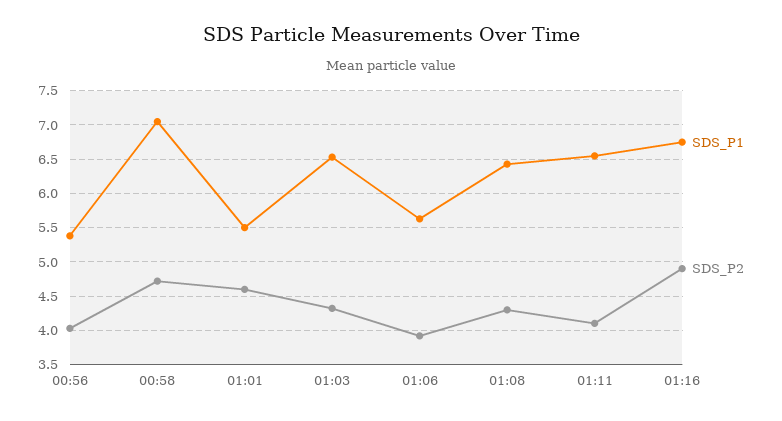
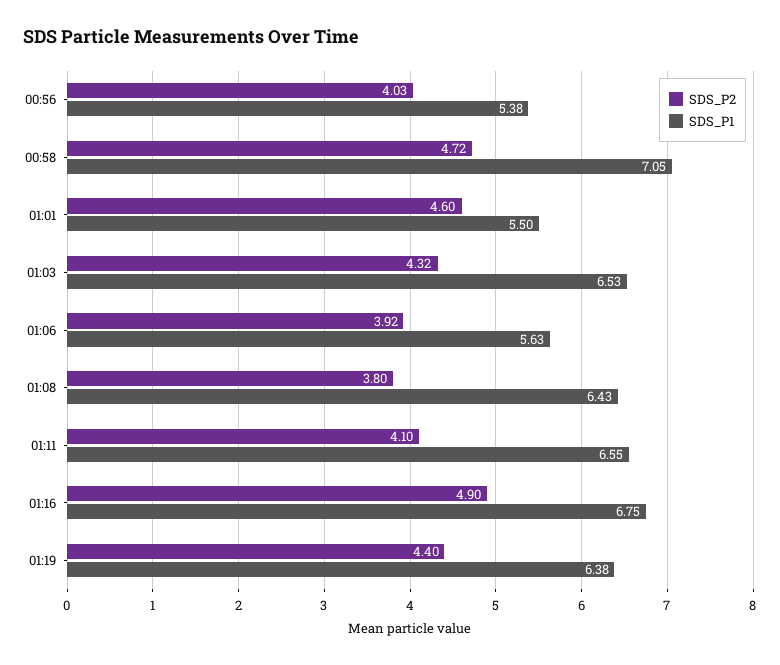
SDS_P2, 01:08: 4.3 -> 3.8
SDS_P2, 01:19: none -> 4.4
SDS_P1, 01:19: none -> 6.38

